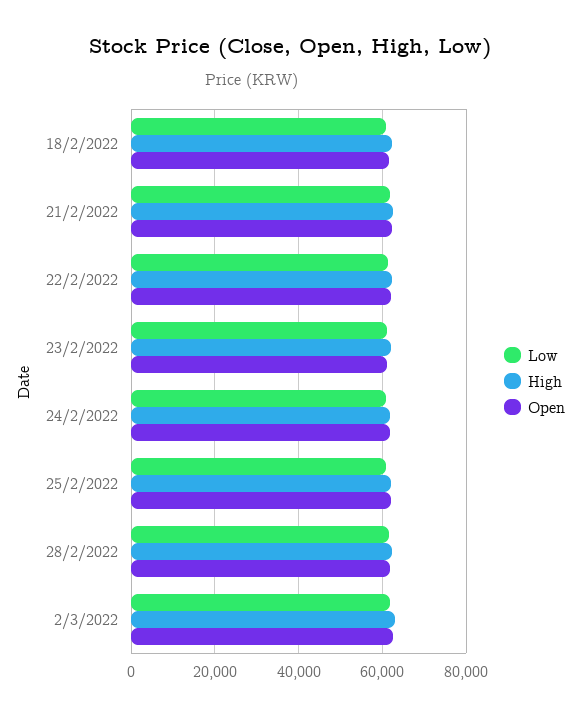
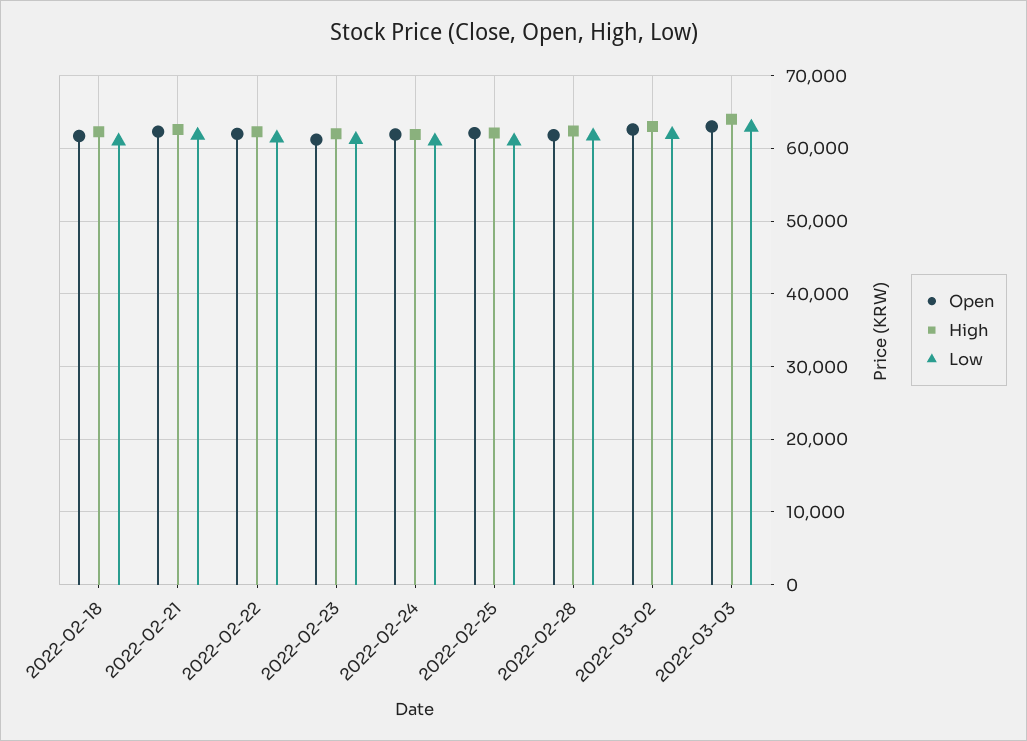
Open, 2022-03-03: none -> 63000
High, 2022-03-03: none -> 64000
Low, 2022-03-03: none -> 63000

